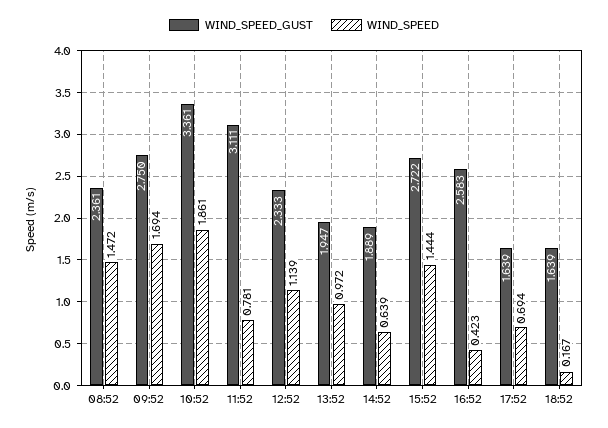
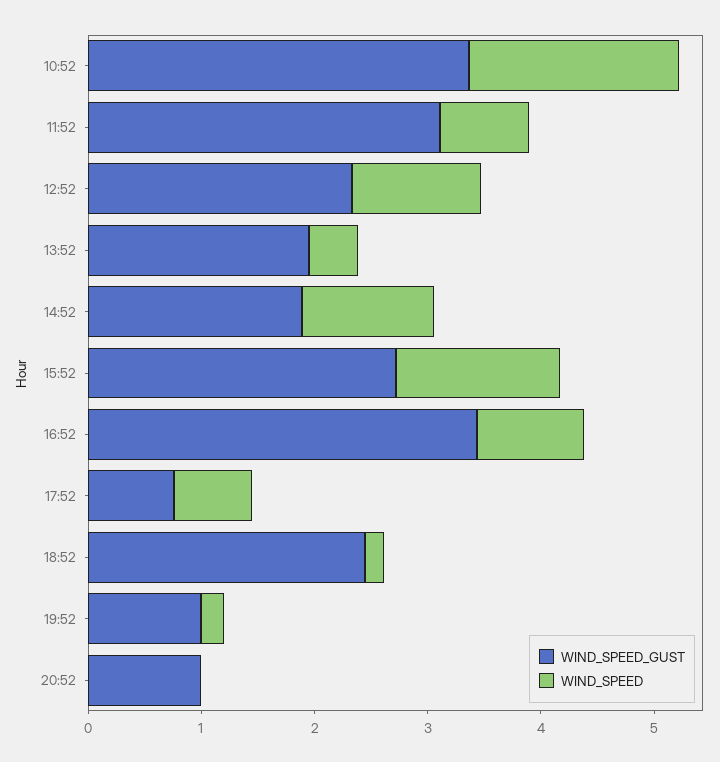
WIND_SPEED_GUST, 08:52: 2.361 -> none
WIND_SPEED, 08:52: 1.472 -> none
WIND_SPEED_GUST, 09:52: 2.75 -> none
WIND_SPEED, 09:52: 1.694 -> none
WIND_SPEED, 13:52: 0.972 -> 0.4
WIND_SPEED, 14:52: 0.639 -> 1.2
WIND_SPEED_GUST, 16:52: 2.583 -> 3.4
WIND_SPEED, 16:52: 0.423 -> 1
WIND_SPEED_GUST, 17:52: 1.639 -> 0.8
WIND_SPEED_GUST, 18:52: 1.639 -> 2.4
WIND_SPEED_GUST, 19:52: none -> 1
WIND_SPEED, 19:52: none -> 0.2
WIND_SPEED_GUST, 20:52: none -> 1
WIND_SPEED, 20:52: none -> 0

